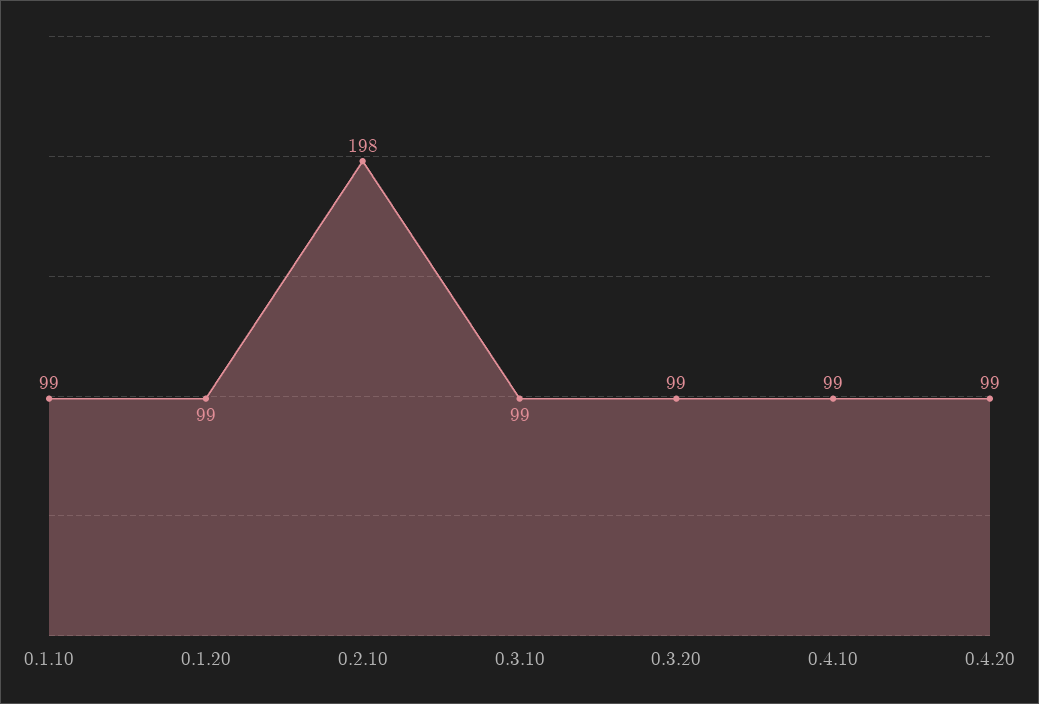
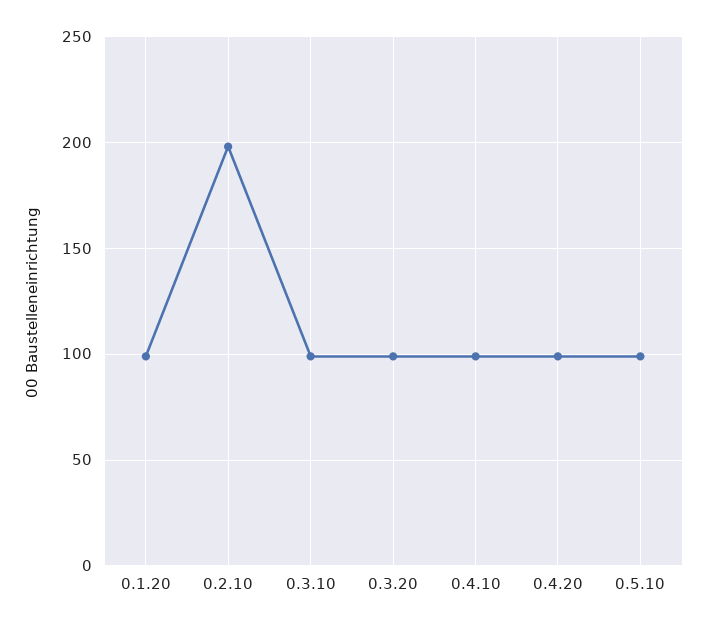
0.1.10: 99 -> none
0.5.10: none -> 100

